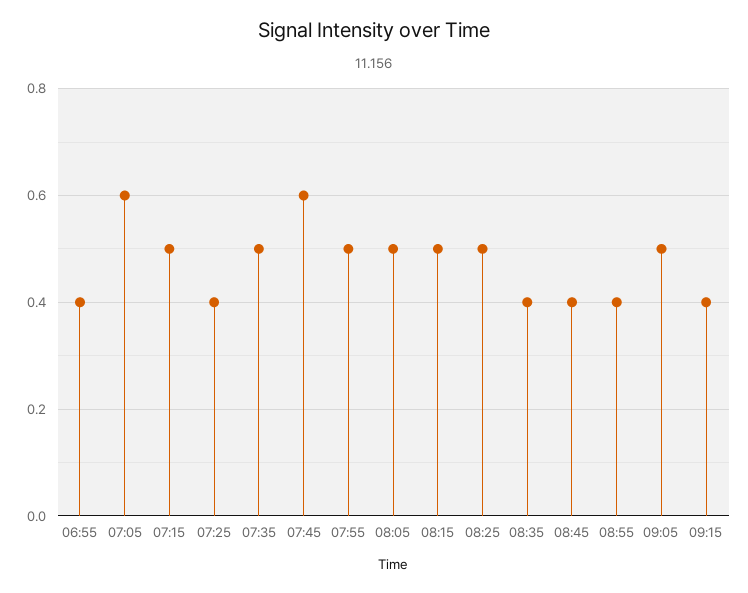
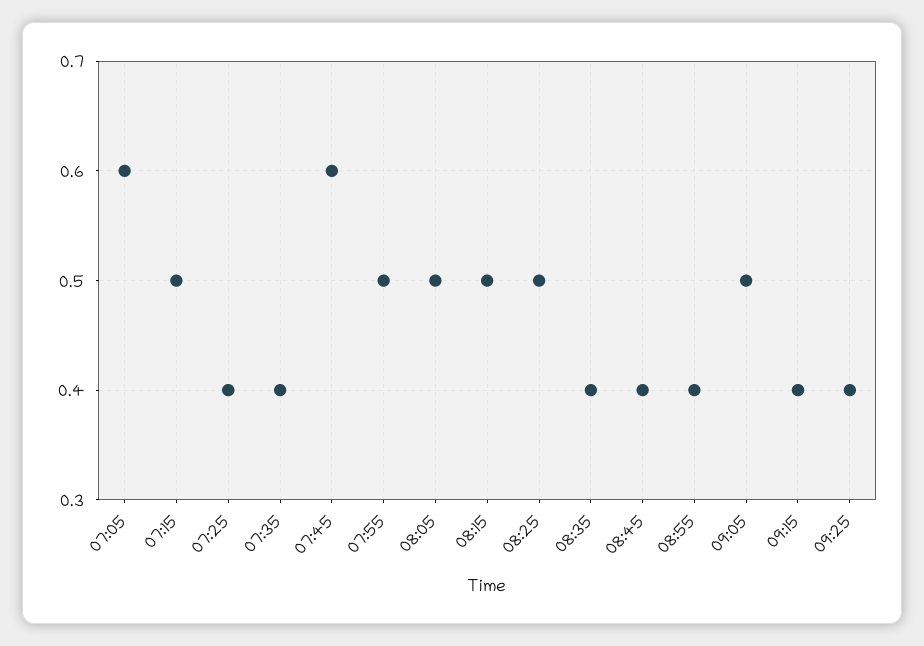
06:55: 0.4 -> none
07:35: 0.5 -> 0.4
09:25: none -> 0.4

